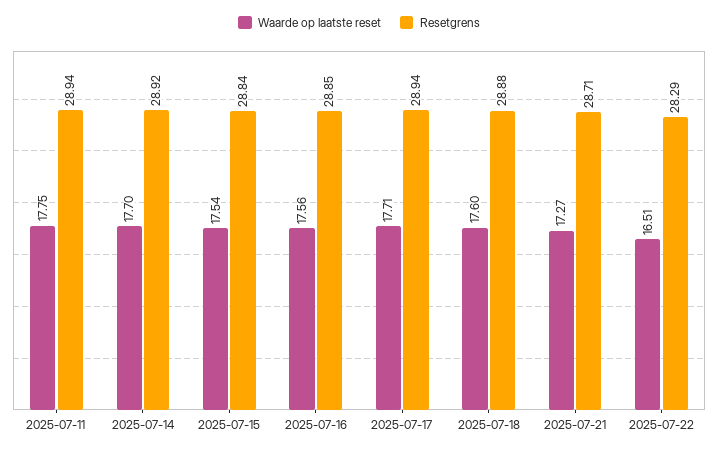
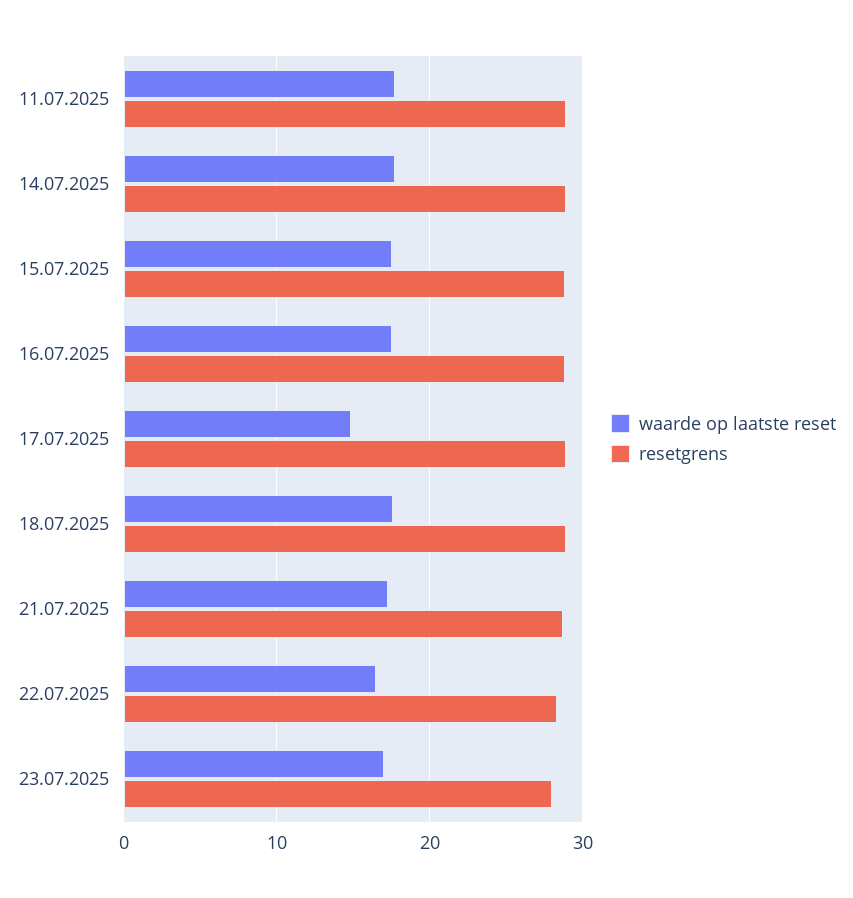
Waarde op laatste reset, 2025-07-17: 17.71 -> 15
Waarde op laatste reset, 23.07.2025: none -> 17
Resetgrens, 23.07.2025: none -> 28

